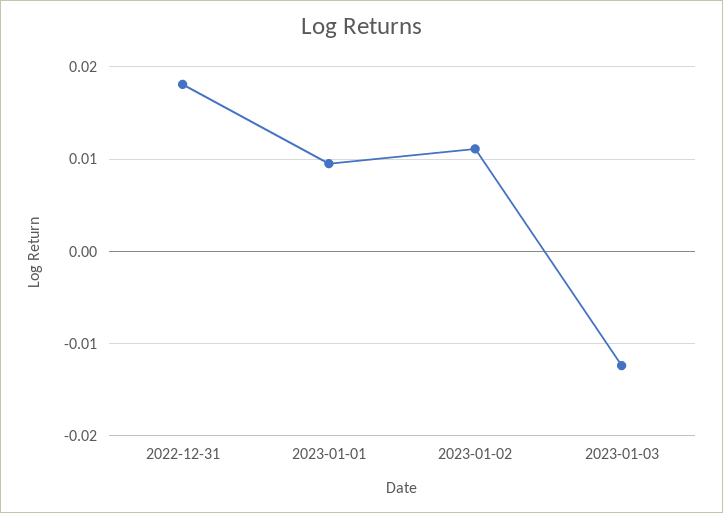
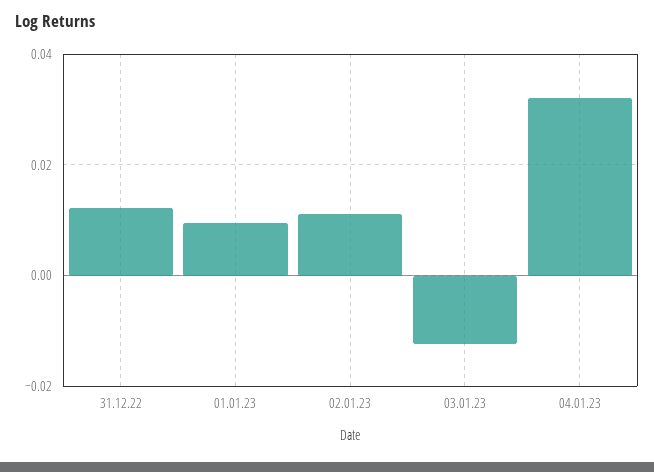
2022-12-31: 0.018 -> 0.012
04.01.23: none -> 0.032

